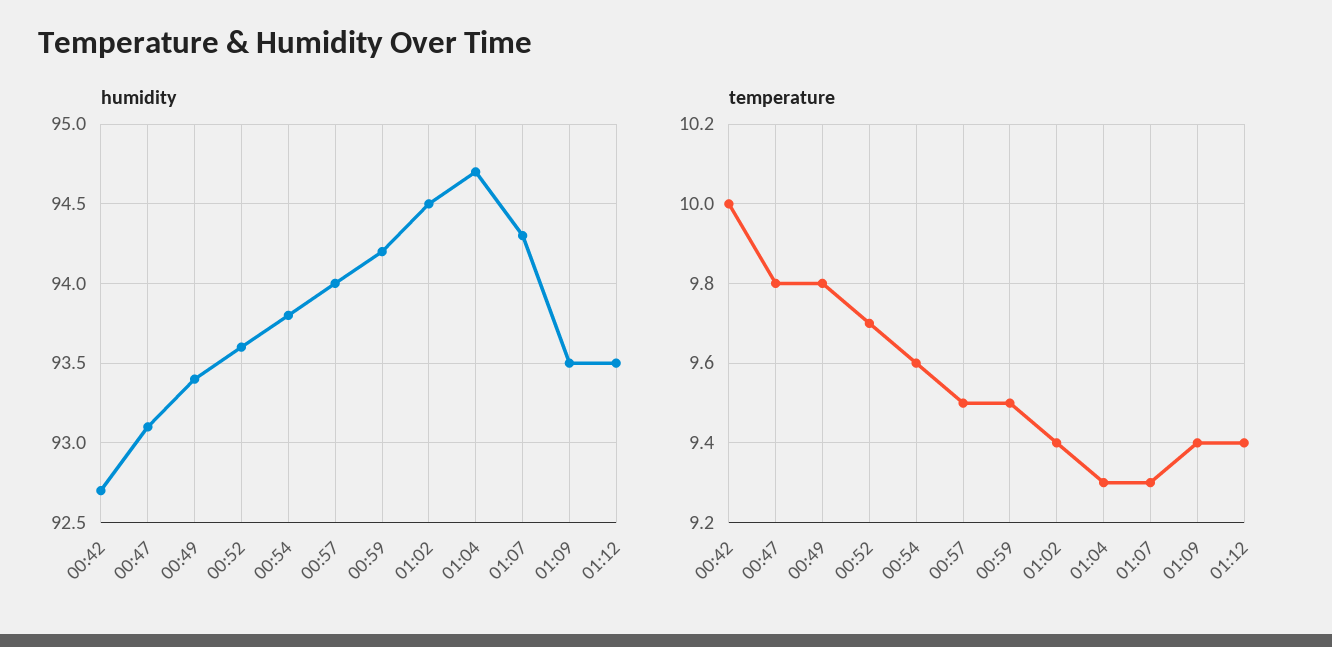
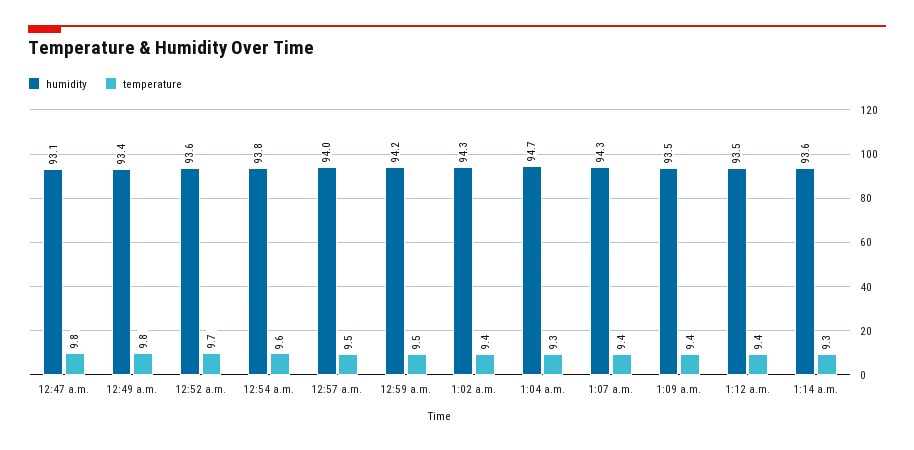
humidity, 00:42: 92.7 -> none
humidity, 01:02: 94.5 -> 94.3
temperature, 00:42: 10 -> none
temperature, 01:07: 9.3 -> 9.4
humidity, 1:14 a.m.: none -> 93.6
temperature, 1:14 a.m.: none -> 9.3

